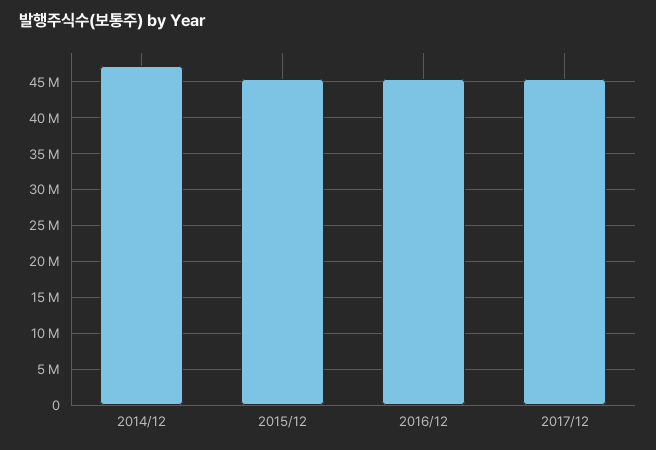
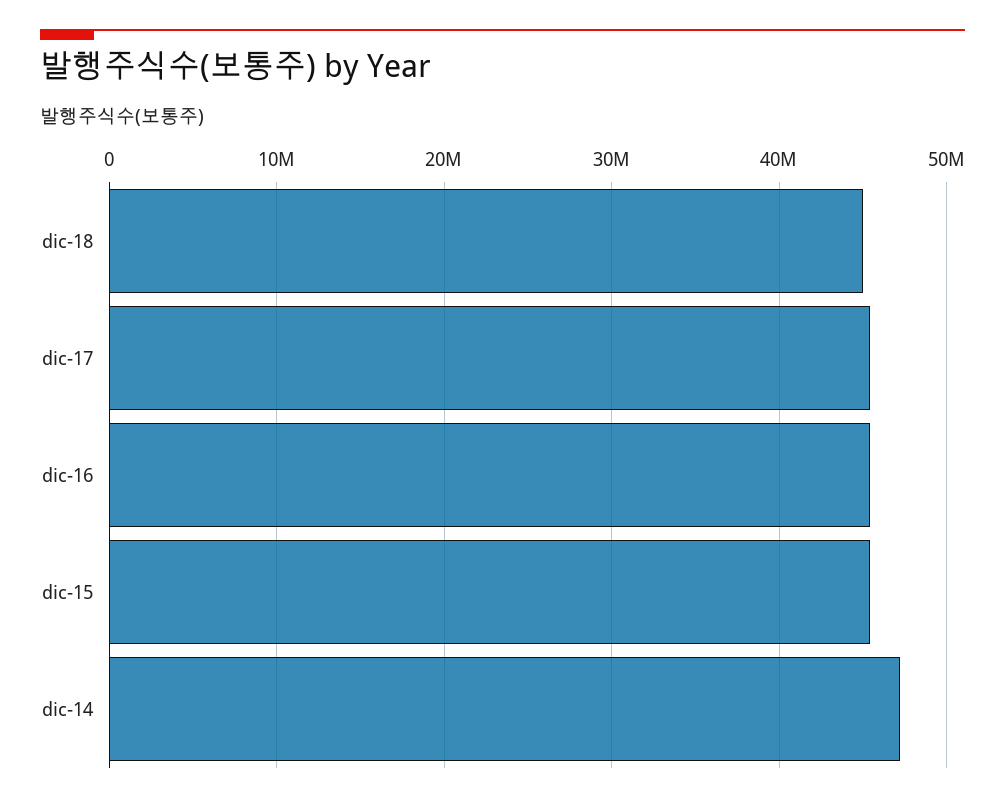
dic-18: none -> 45000000

